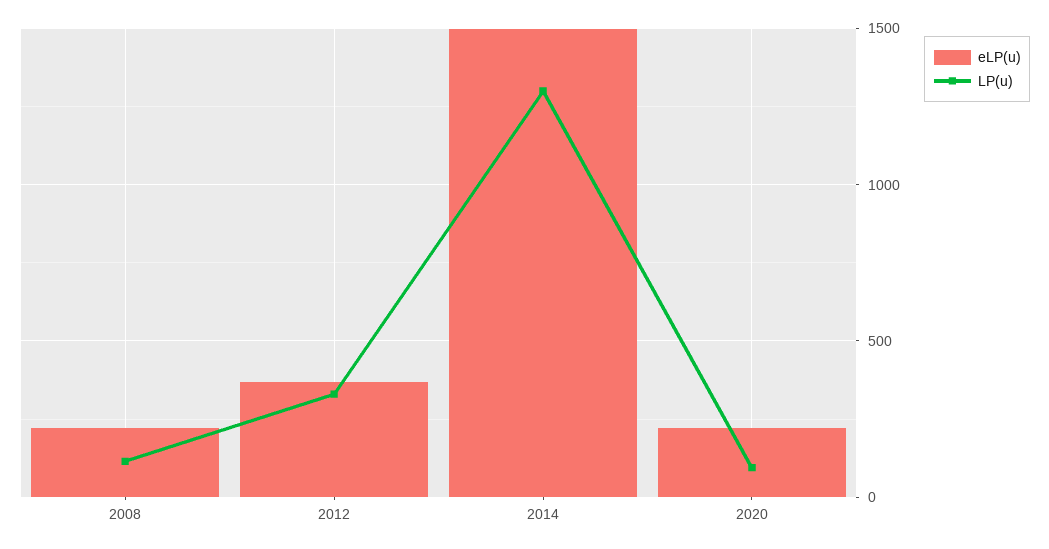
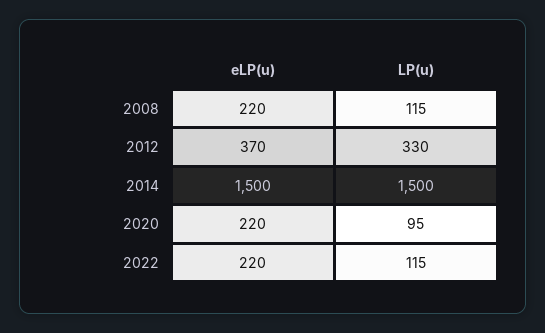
LP(u), 2014: 1300 -> 1500
eLP(u), 2022: none -> 220
LP(u), 2022: none -> 115

